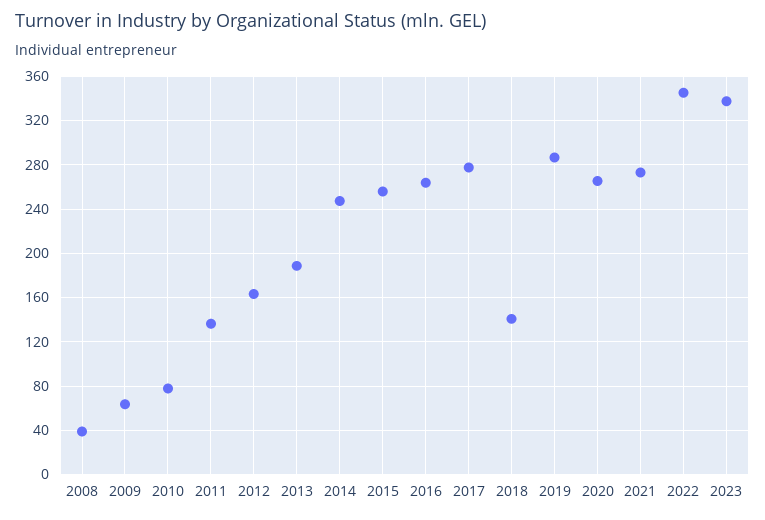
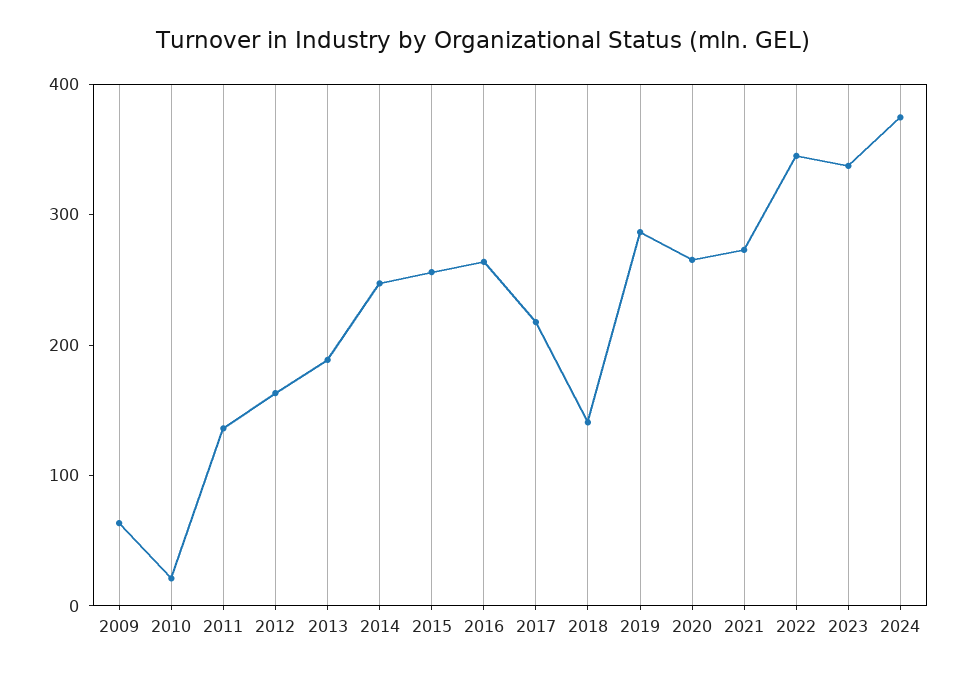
2008: 40 -> none
2010: 80 -> 20
2017: 280 -> 220
2024: none -> 380

